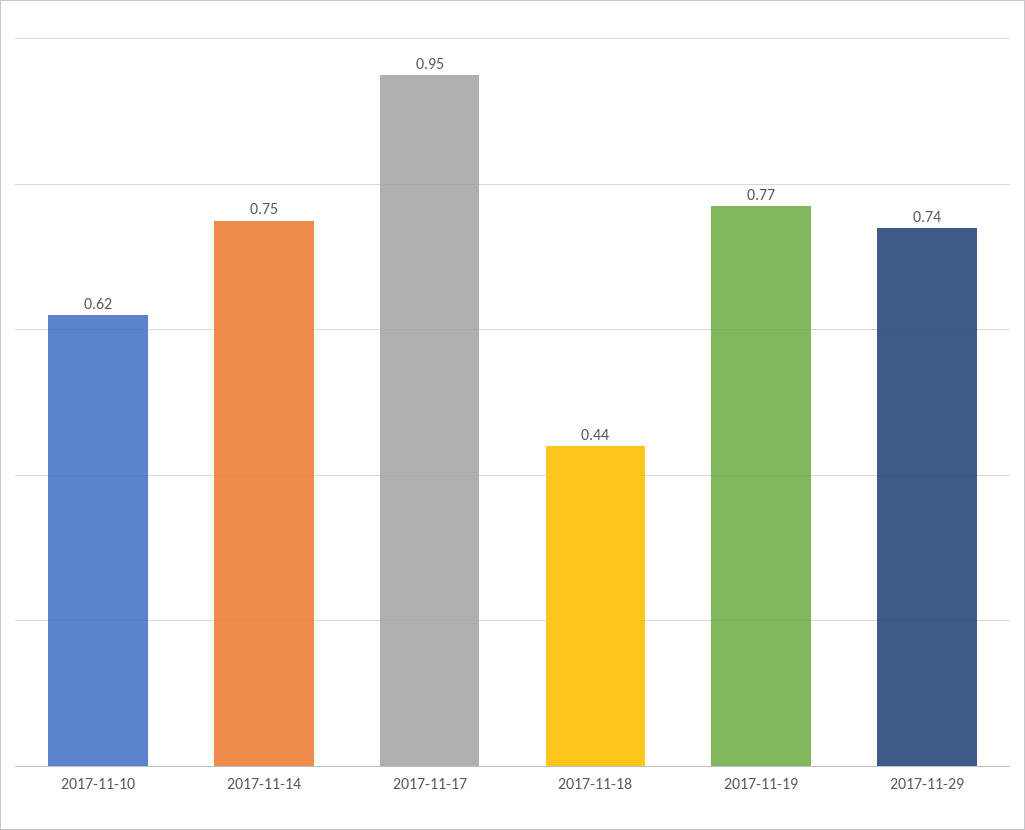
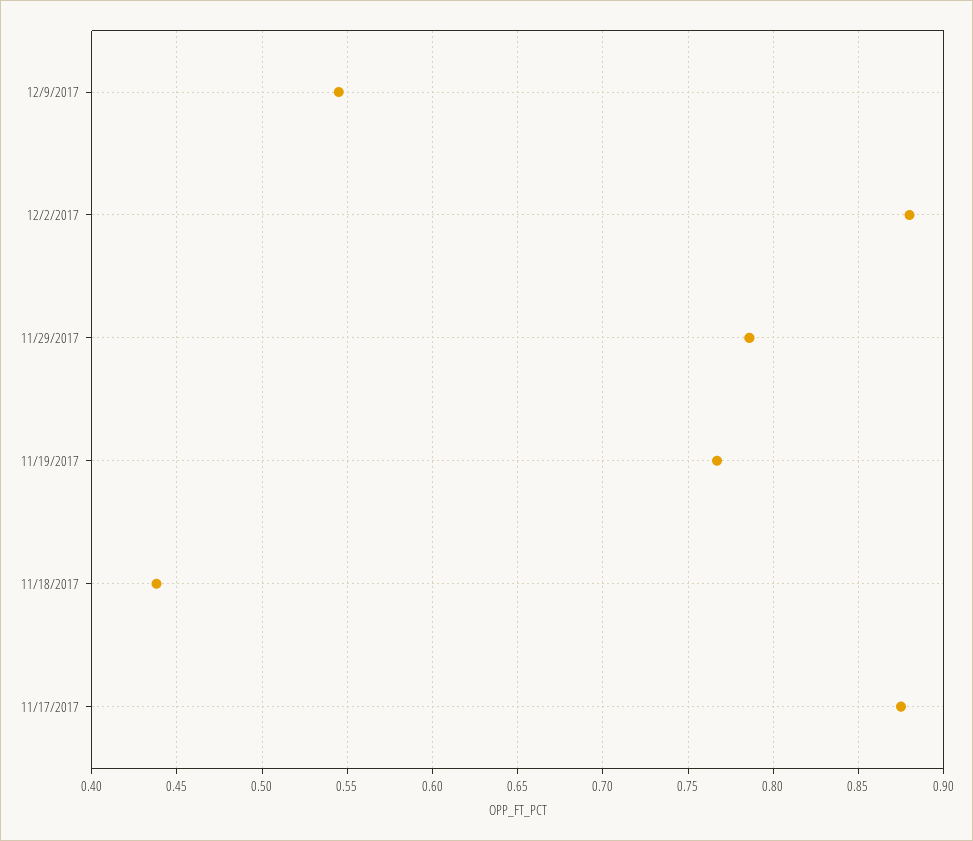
2017-11-10: 0.62 -> none
2017-11-14: 0.75 -> none
2017-11-17: 0.95 -> 0.875
2017-11-29: 0.74 -> 0.785
12/9/2017: none -> 0.545
12/2/2017: none -> 0.88

